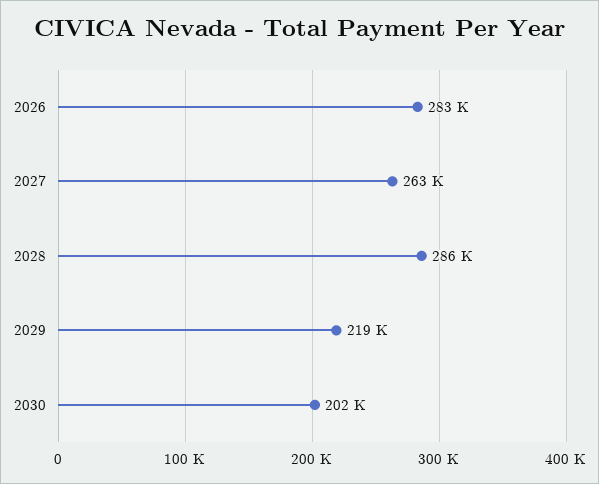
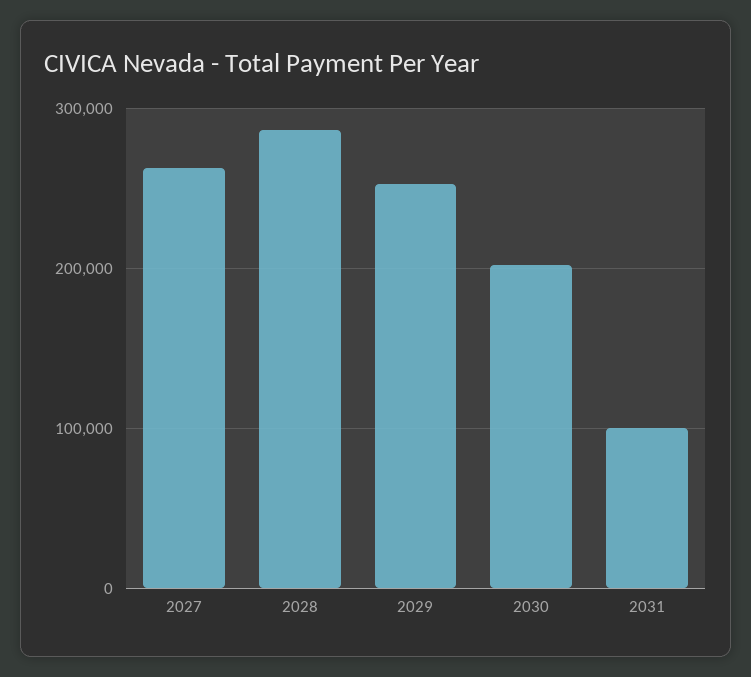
2026: 283000 -> none
2029: 219000 -> 250000
2031: none -> 100000

